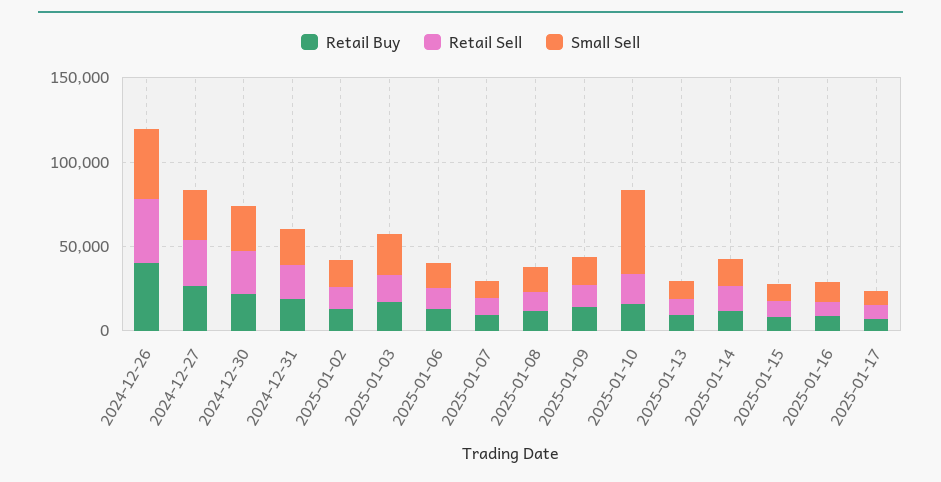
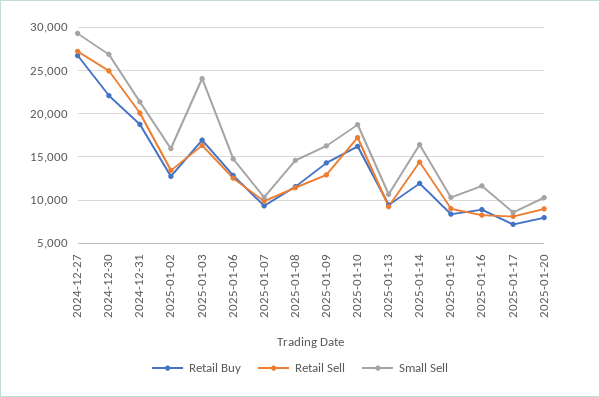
Retail Buy, 2024-12-26: 40000 -> none
Retail Sell, 2024-12-26: 40000 -> none
Small Sell, 2024-12-26: 40000 -> none
Small Sell, 2025-01-10: 50000 -> 19000
Retail Buy, 2025-01-20: none -> 8000
Retail Sell, 2025-01-20: none -> 9000
Small Sell, 2025-01-20: none -> 10000

